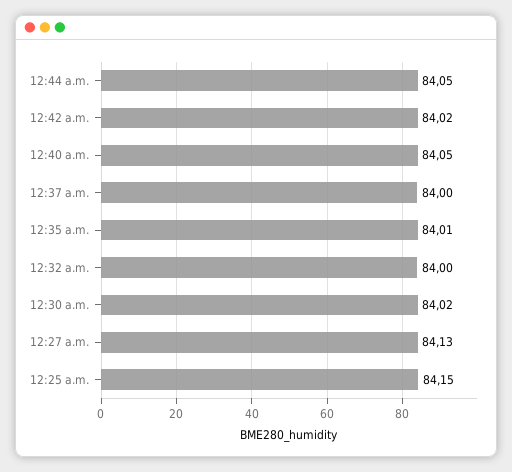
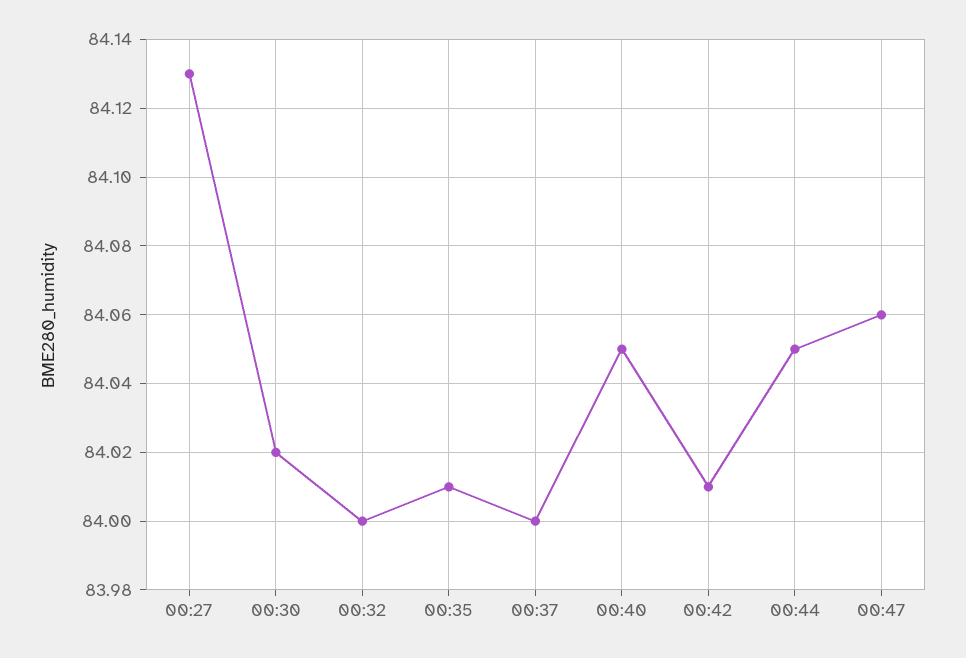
12:42 a.m.: 84.02 -> 84.01
12:25 a.m.: 84.15 -> none
00:47: none -> 84.06

